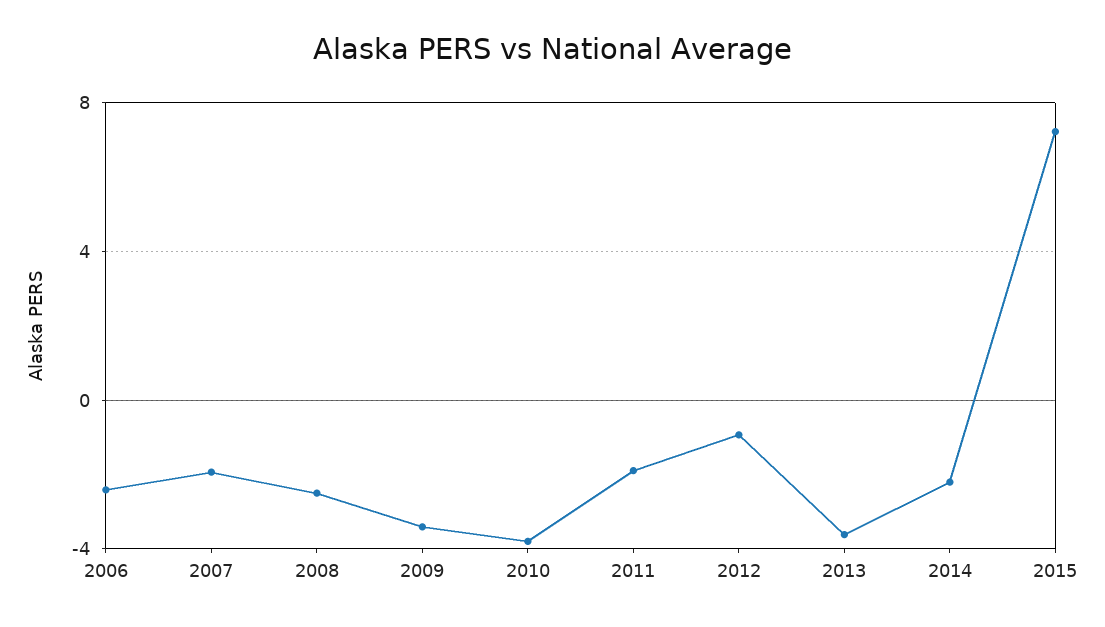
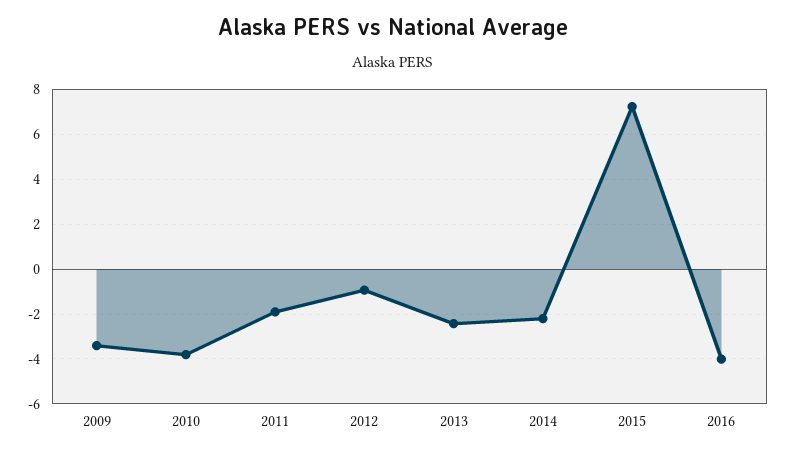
2006: -2.5 -> none
2007: -2 -> none
2008: -2.5 -> none
2013: -3.5 -> -2.5
2016: none -> -4

